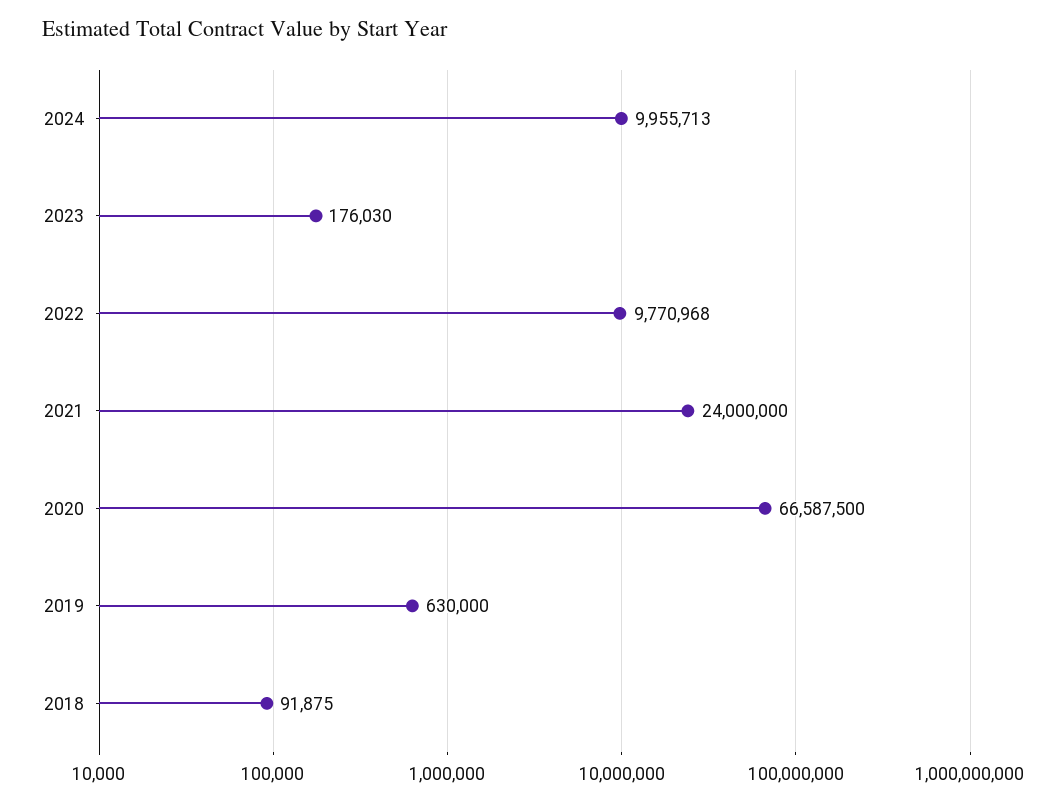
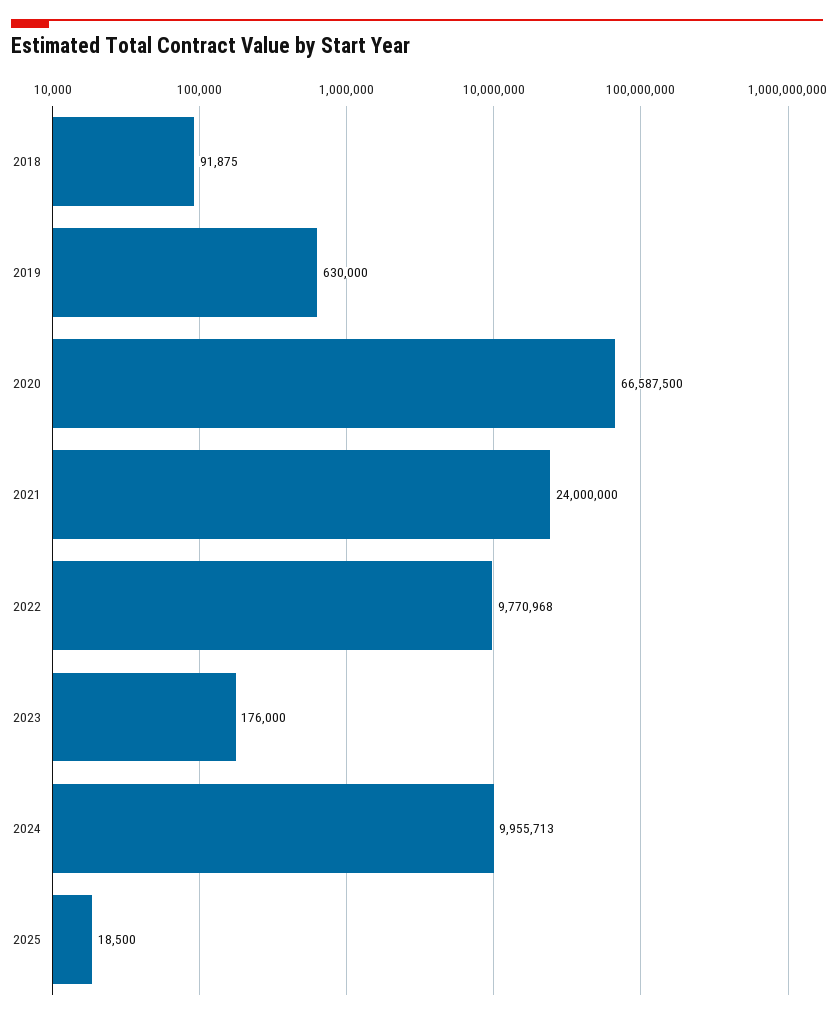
2023: 176030 -> 176000
2025: none -> 18500

